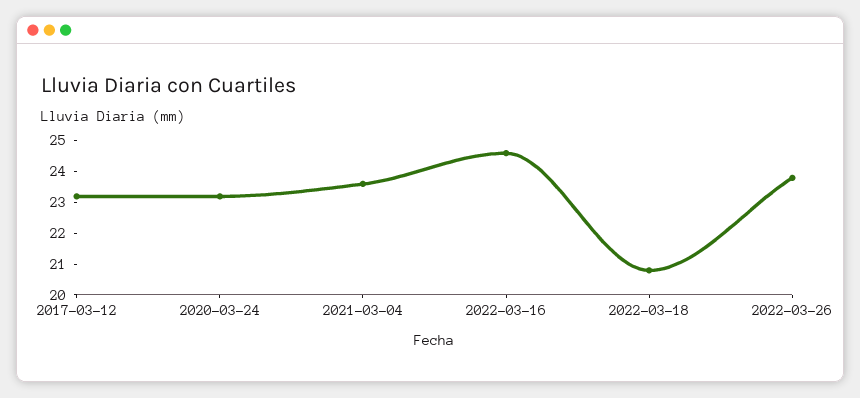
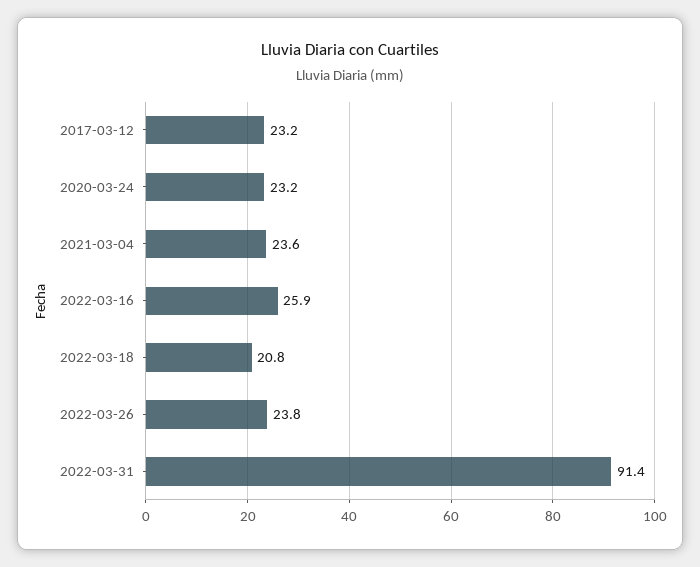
2022-03-16: 24.5 -> 25.9
2022-03-31: none -> 91.4

